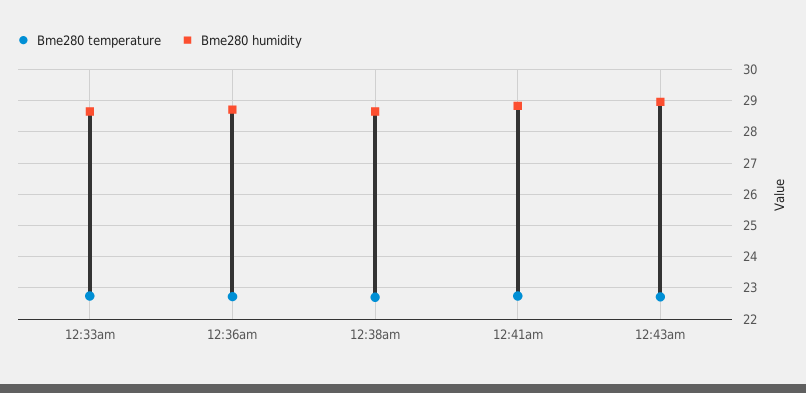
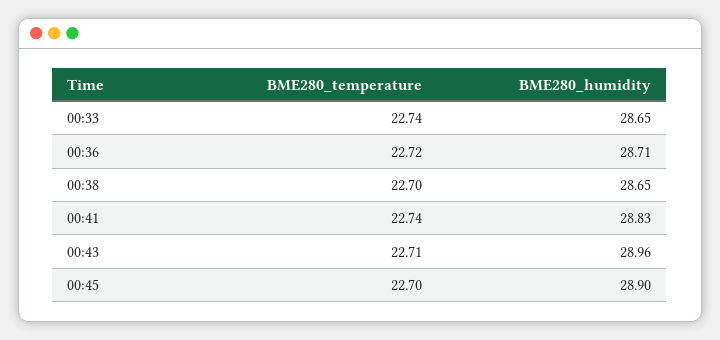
Bme280 temperature, 00:45: none -> 22.7
Bme280 humidity, 00:45: none -> 28.9

